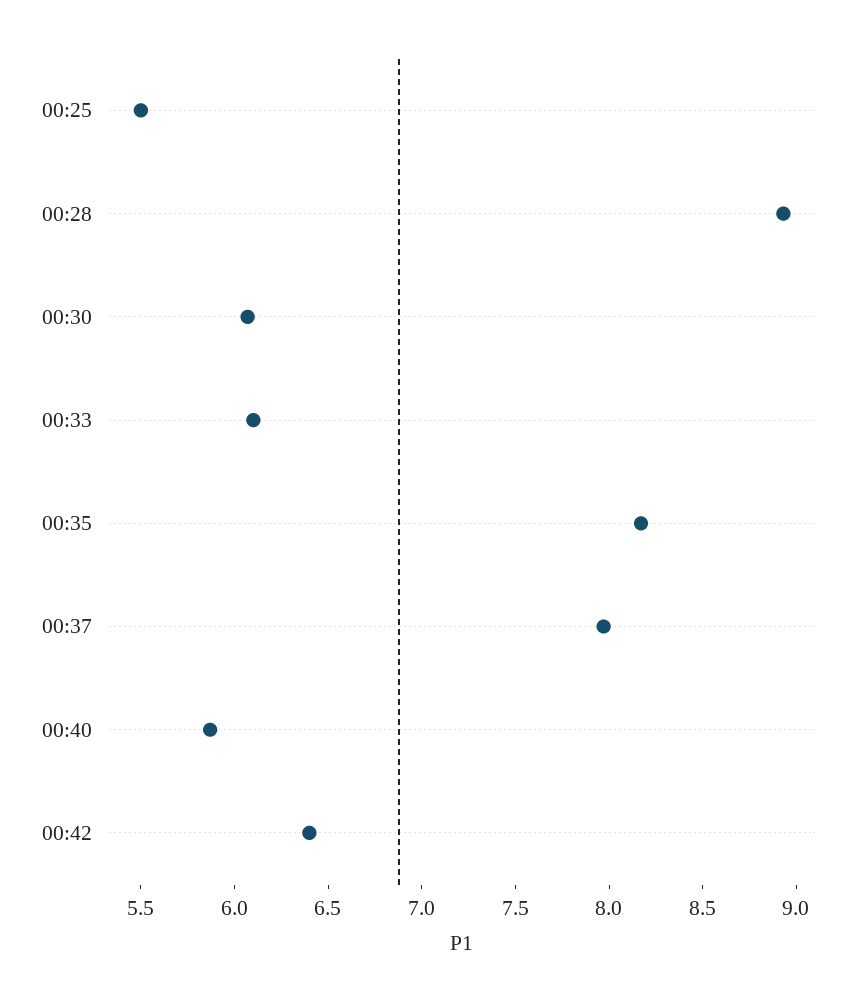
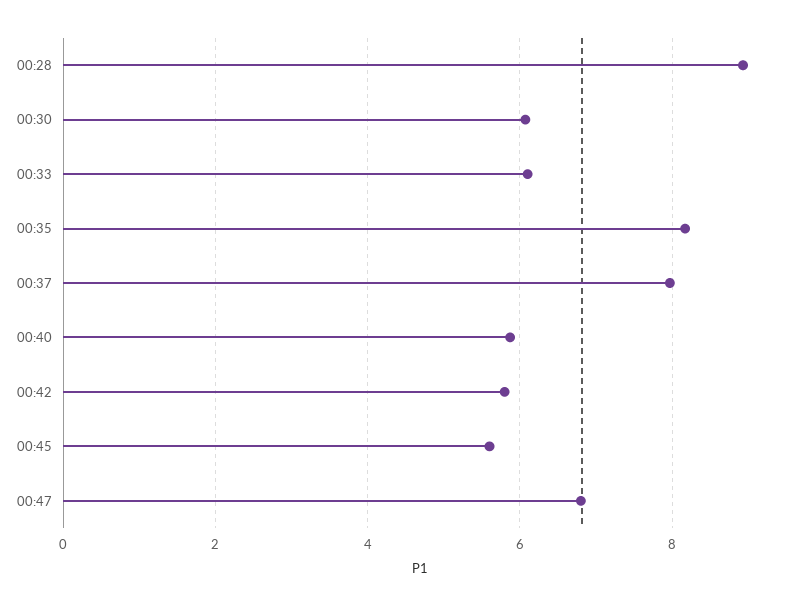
00:25: 5.5 -> none
00:42: 6.4 -> 5.8
00:45: none -> 5.6
00:47: none -> 6.8

